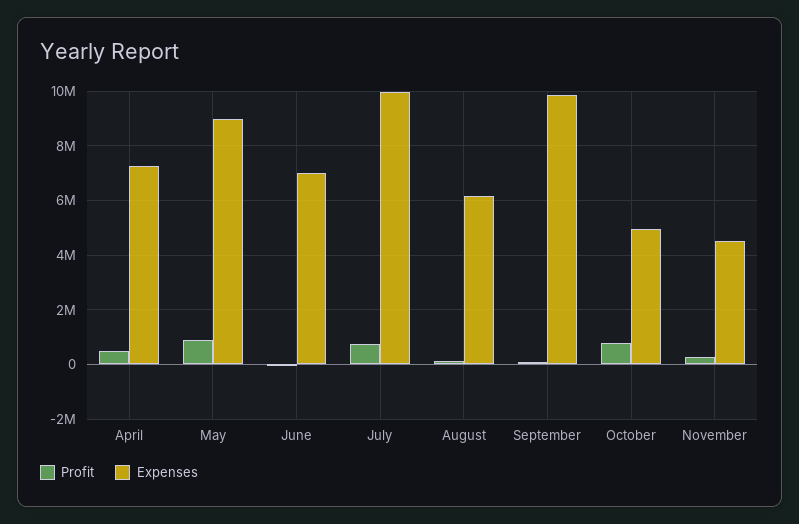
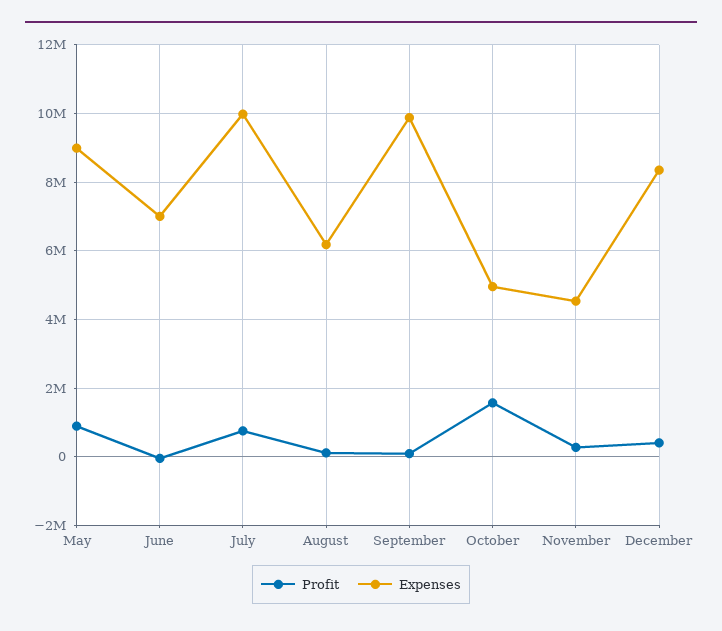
Profit, April: 500000 -> none
Expenses, April: 7250000 -> none
Profit, October: 750000 -> 1600000
Profit, December: none -> 400000
Expenses, December: none -> 8400000

